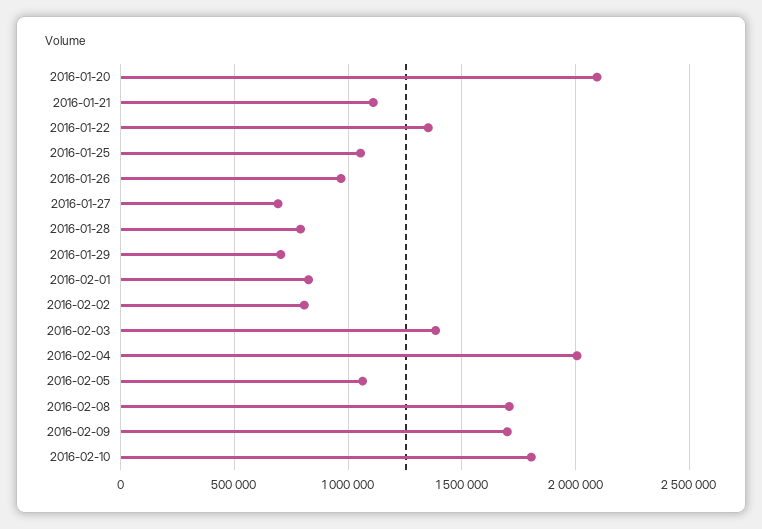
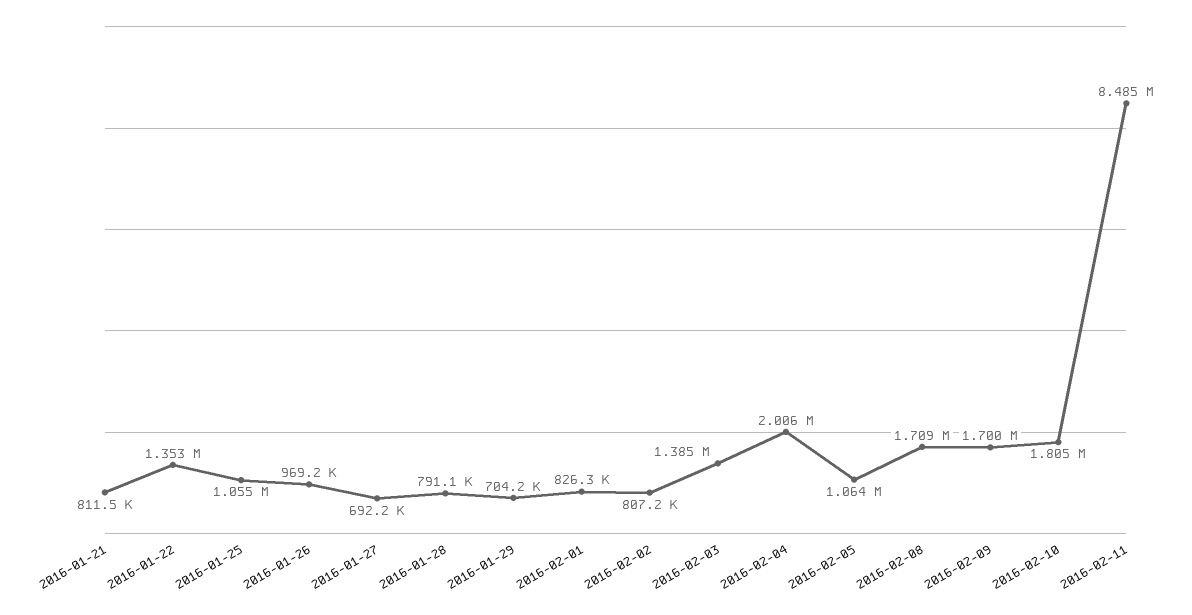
2016-01-20: 2100000 -> none
2016-01-21: 1100000 -> 811500
2016-02-11: none -> 8485000

